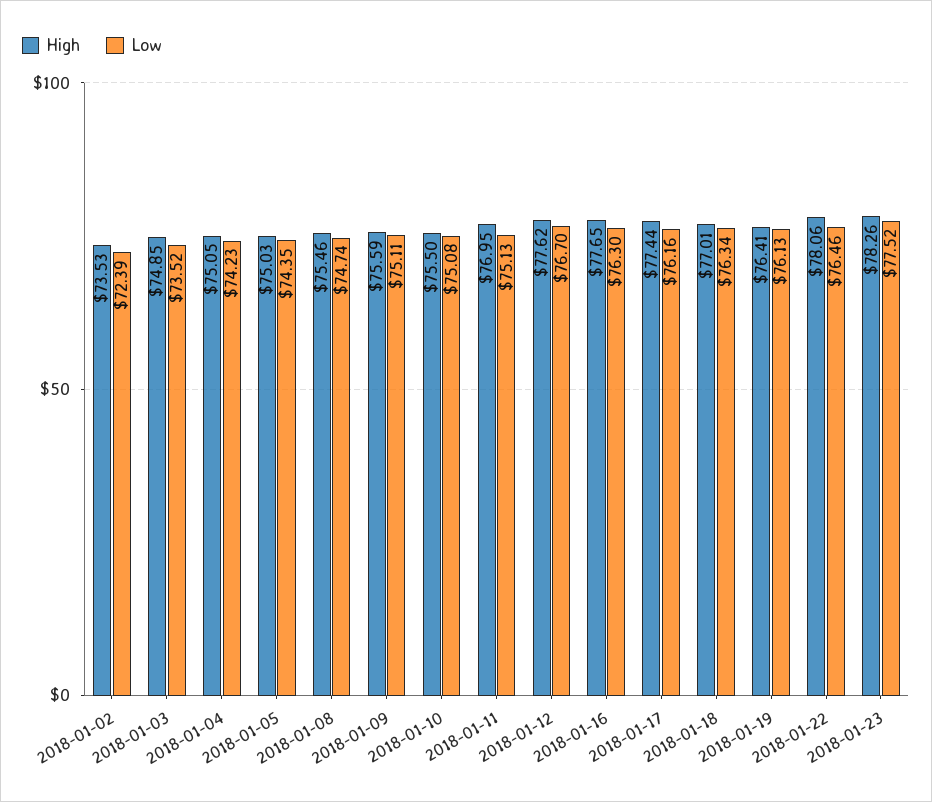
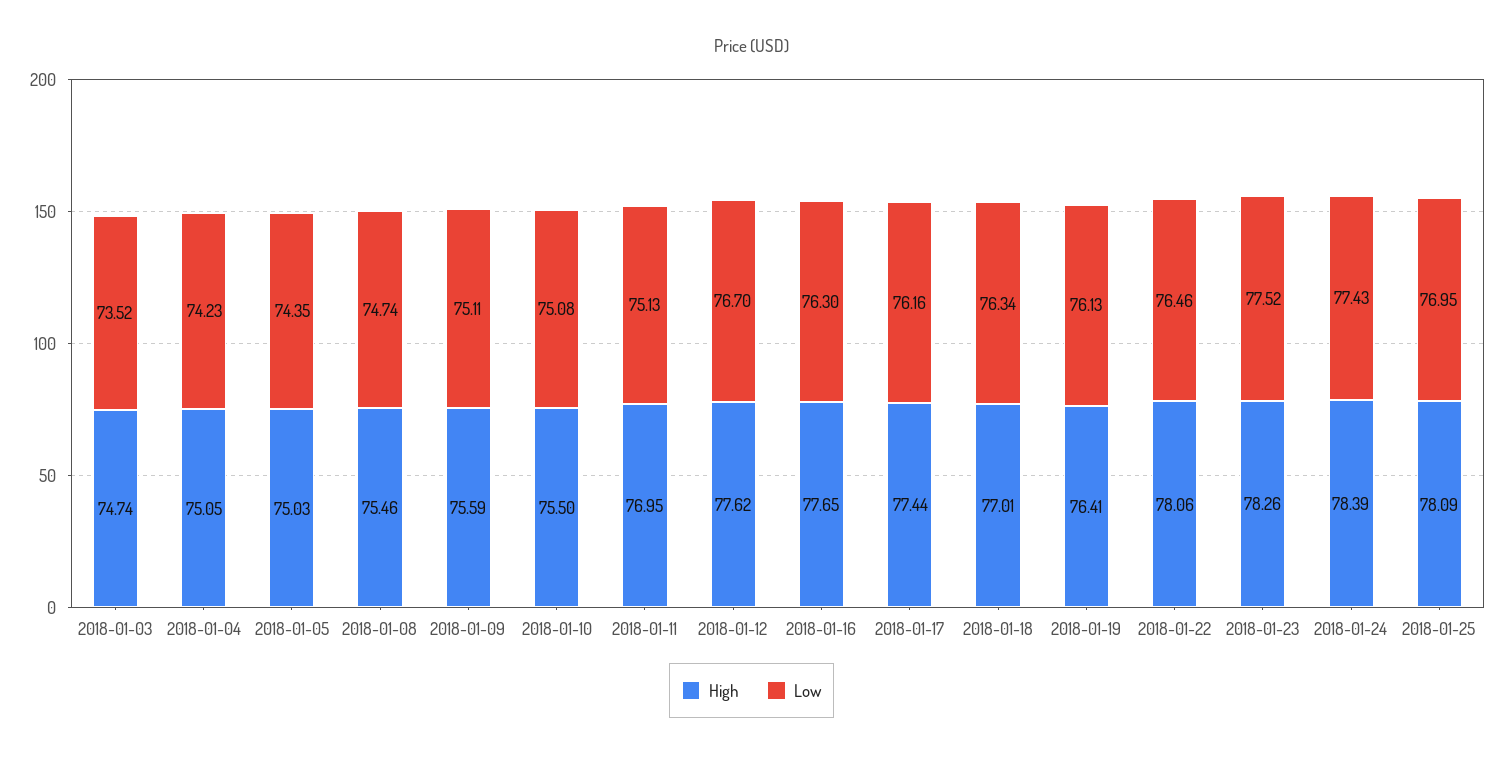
High, 2018-01-02: 73.53 -> none
Low, 2018-01-02: 72.39 -> none
High, 2018-01-03: 74.85 -> 74.74
High, 2018-01-24: none -> 78.39
Low, 2018-01-24: none -> 77.43
High, 2018-01-25: none -> 78.09
Low, 2018-01-25: none -> 76.95

